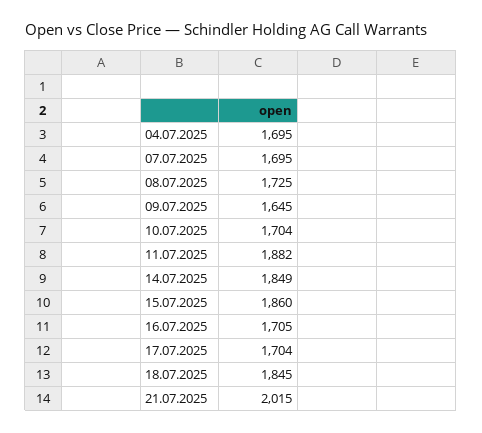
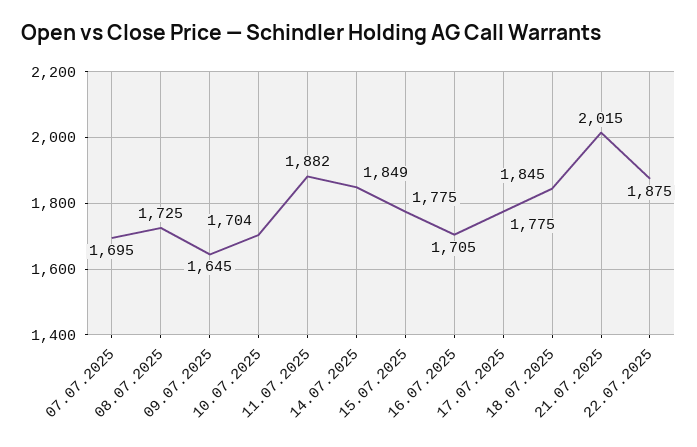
04.07.2025: 1695 -> none
15.07.2025: 1860 -> 1775
17.07.2025: 1704 -> 1775
22.07.2025: none -> 1875

